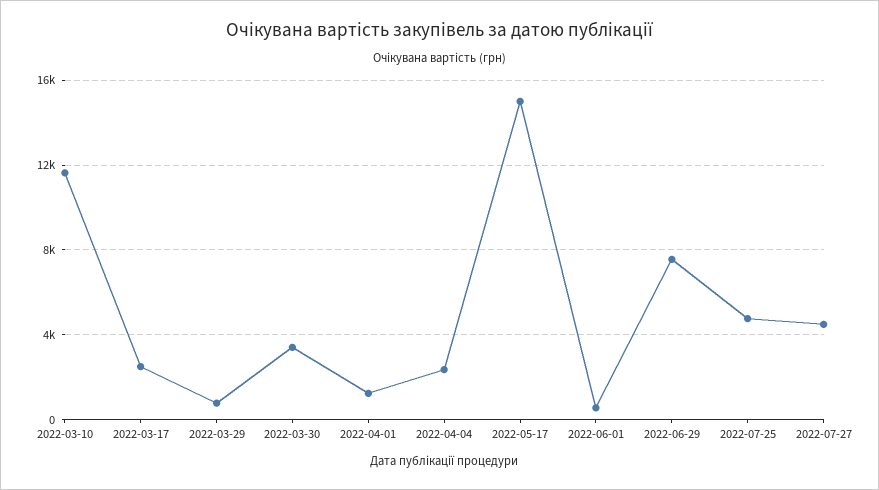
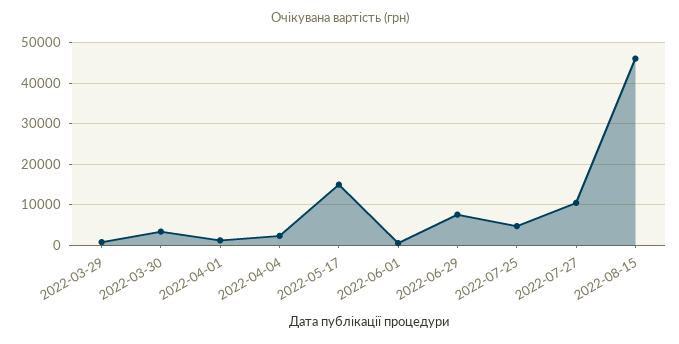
2022-03-10: 11500 -> none
2022-03-17: 2500 -> none
2022-07-27: 4500 -> 10000
2022-08-15: none -> 46000

